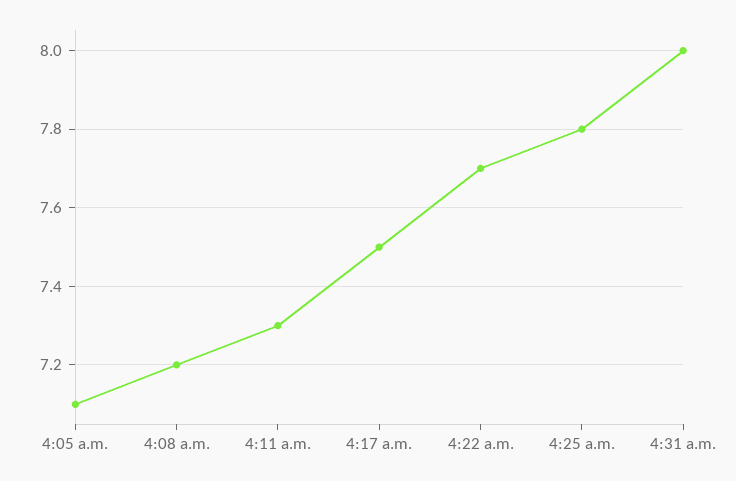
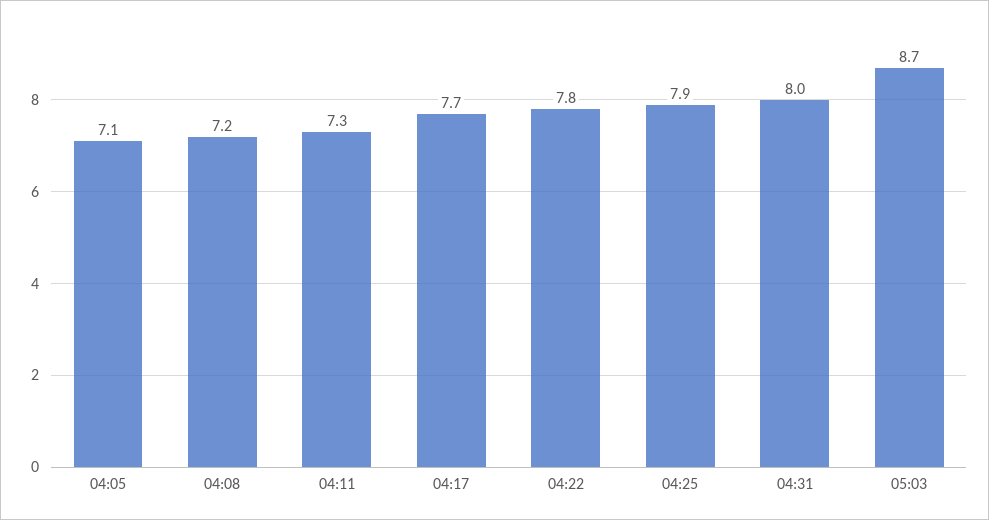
4:17 a.m.: 7.5 -> 7.7
4:22 a.m.: 7.7 -> 7.8
4:25 a.m.: 7.8 -> 7.9
05:03: none -> 8.7

